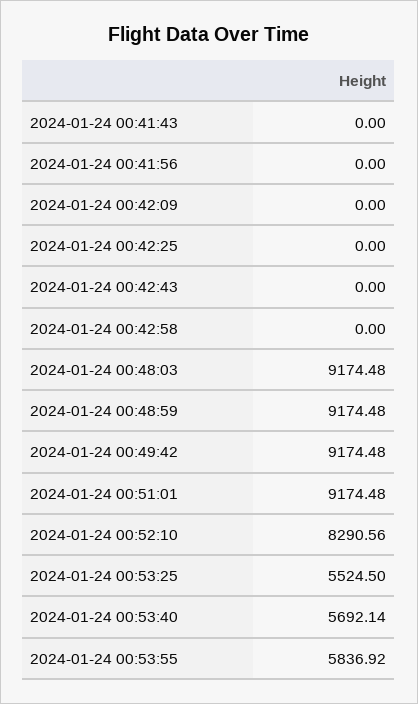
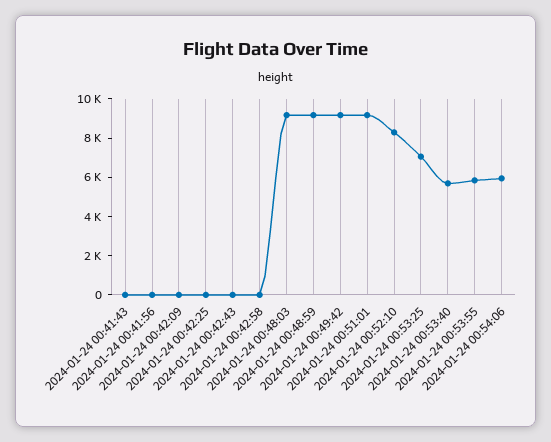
2024-01-24 00:53:25: 5524.5 -> 7000
2024-01-24 00:54:06: none -> 6000

